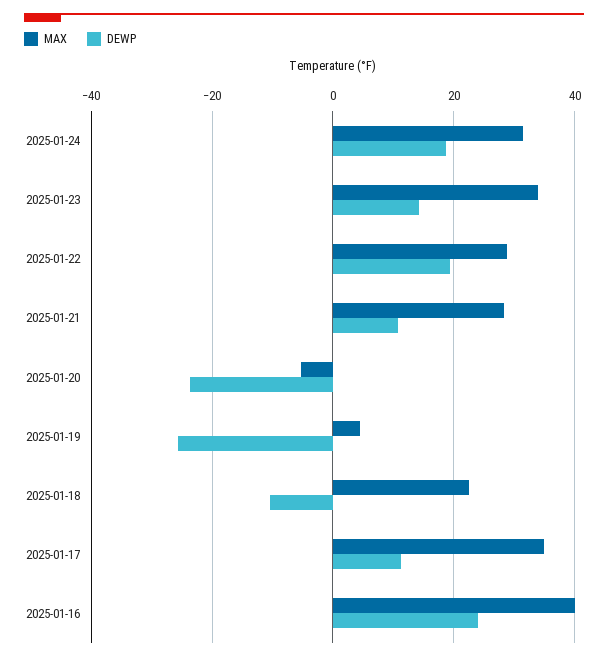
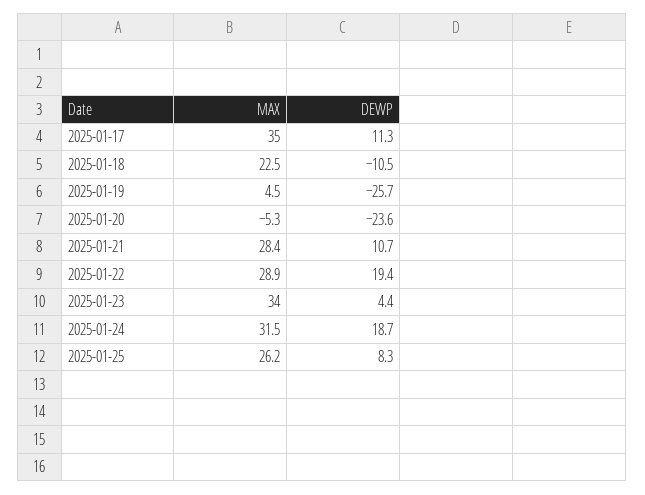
DEWP, 2025-01-23: 14 -> 4.4
MAX, 2025-01-16: 40 -> none
DEWP, 2025-01-16: 24 -> none
MAX, 2025-01-25: none -> 26.2
DEWP, 2025-01-25: none -> 8.3

